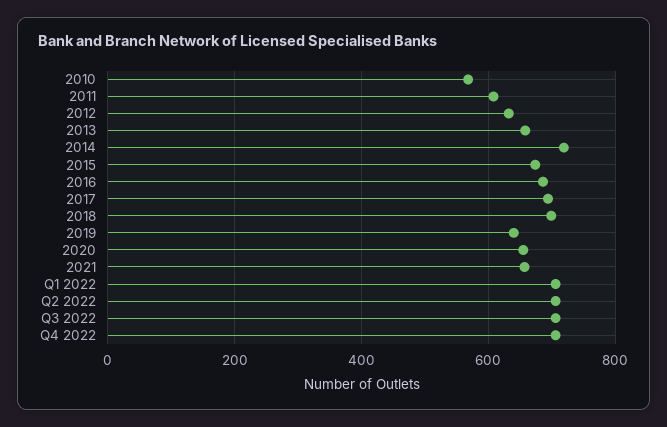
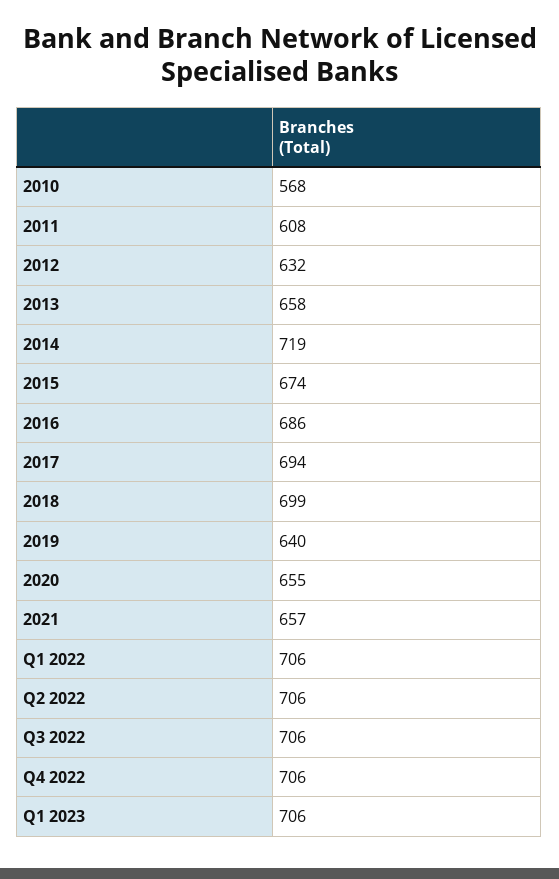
Q1 2023: none -> 706

